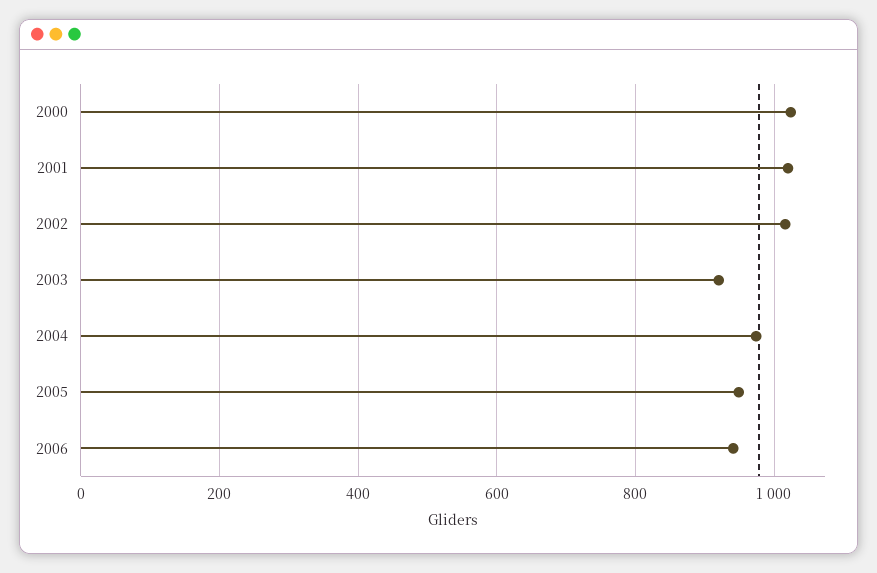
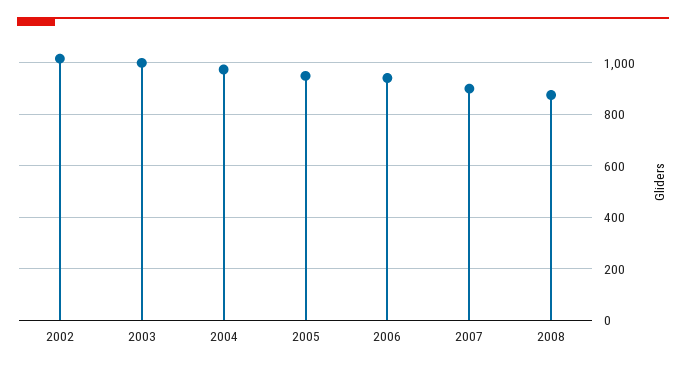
2000: 1020 -> none
2001: 1020 -> none
2003: 920 -> 1000
2007: none -> 900
2008: none -> 875

